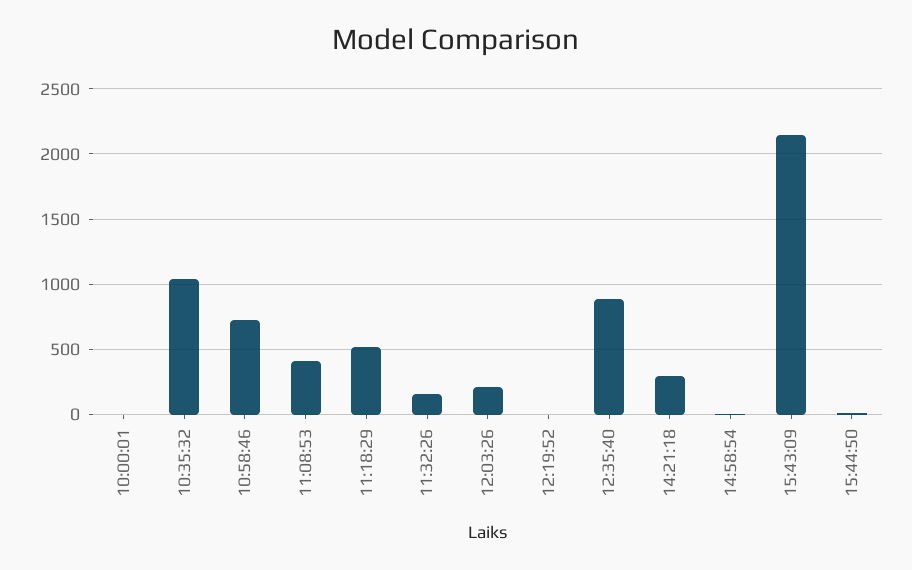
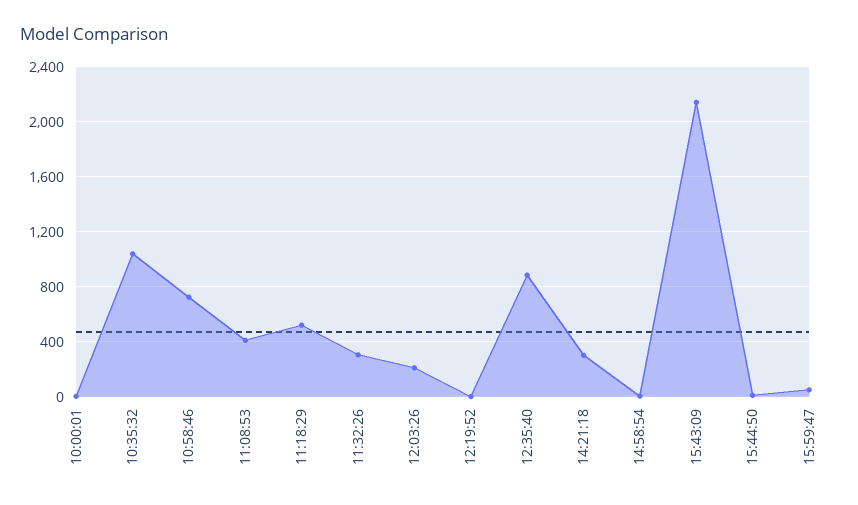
11:32:26: 150 -> 300
15:59:47: none -> 50

